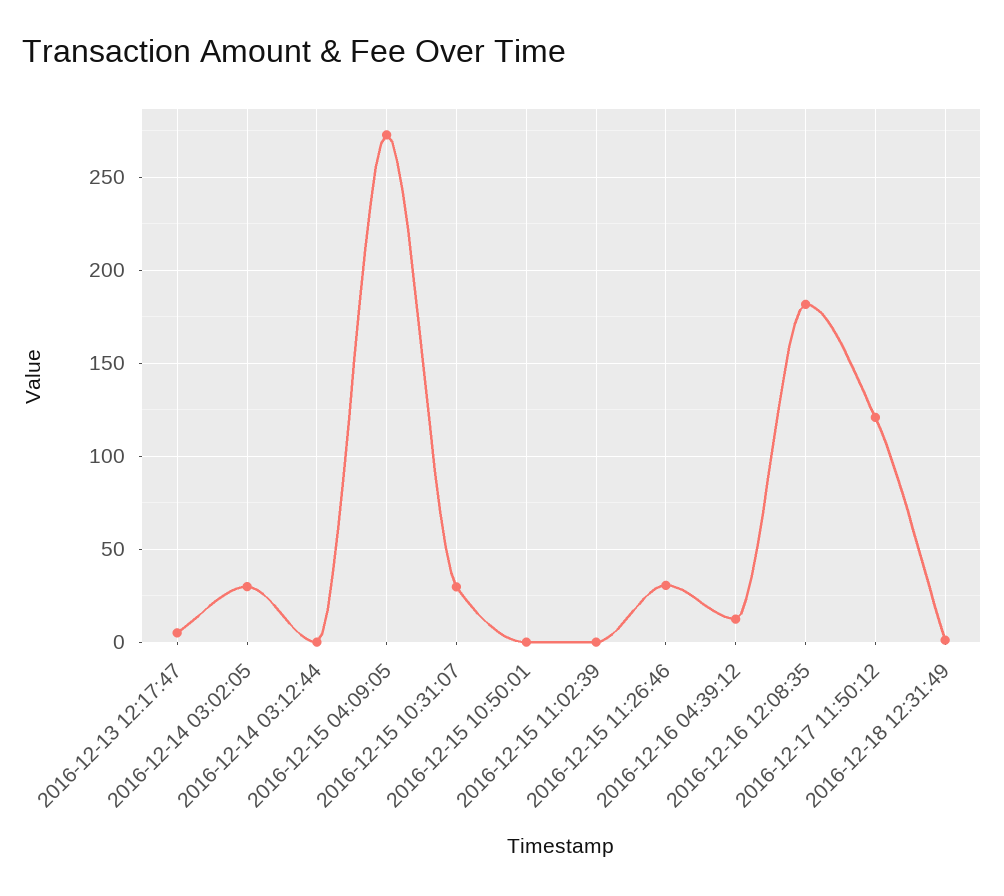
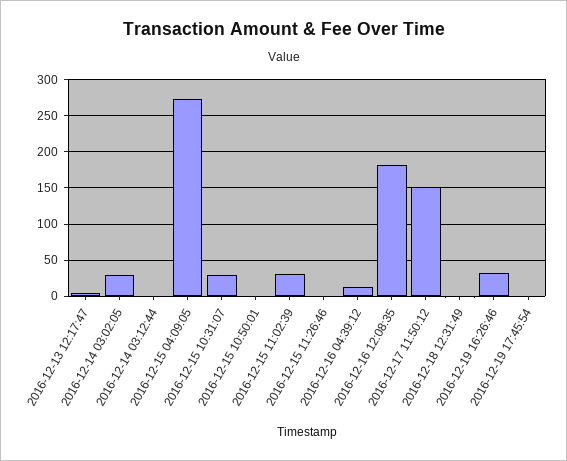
2016-12-15 11:02:39: 0 -> 30
2016-12-15 11:26:46: 30 -> 0
2016-12-17 11:50:12: 120 -> 150
2016-12-19 16:26:46: none -> 30
2016-12-19 17:45:54: none -> 0

